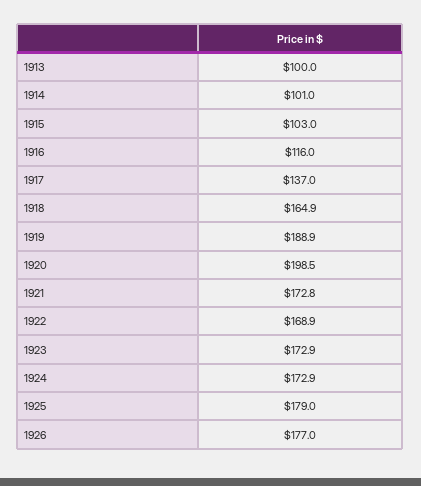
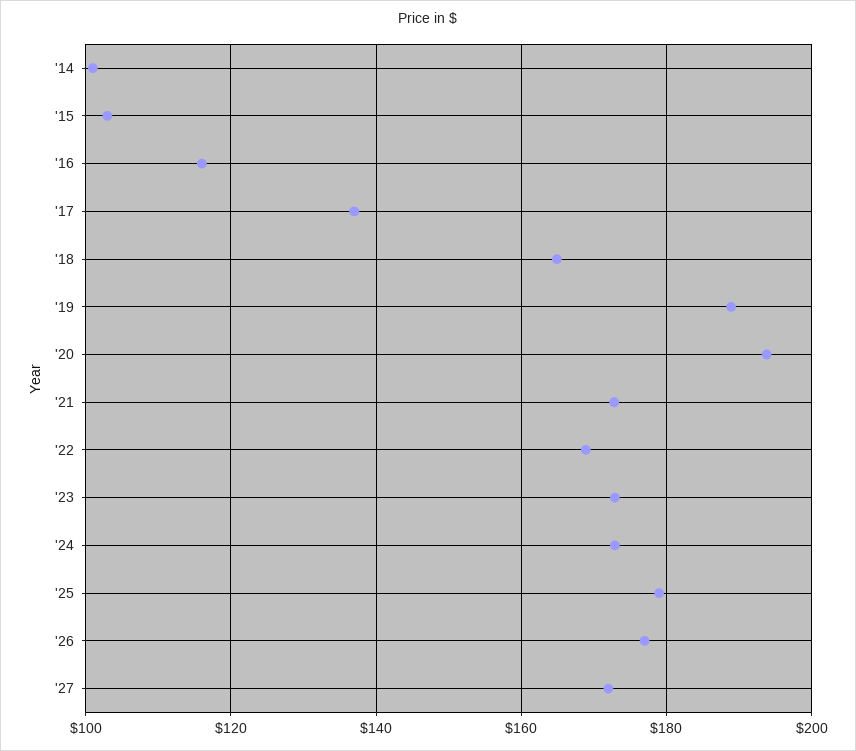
1913: 100 -> none
1920: 198.5 -> 194
'27: none -> 172

